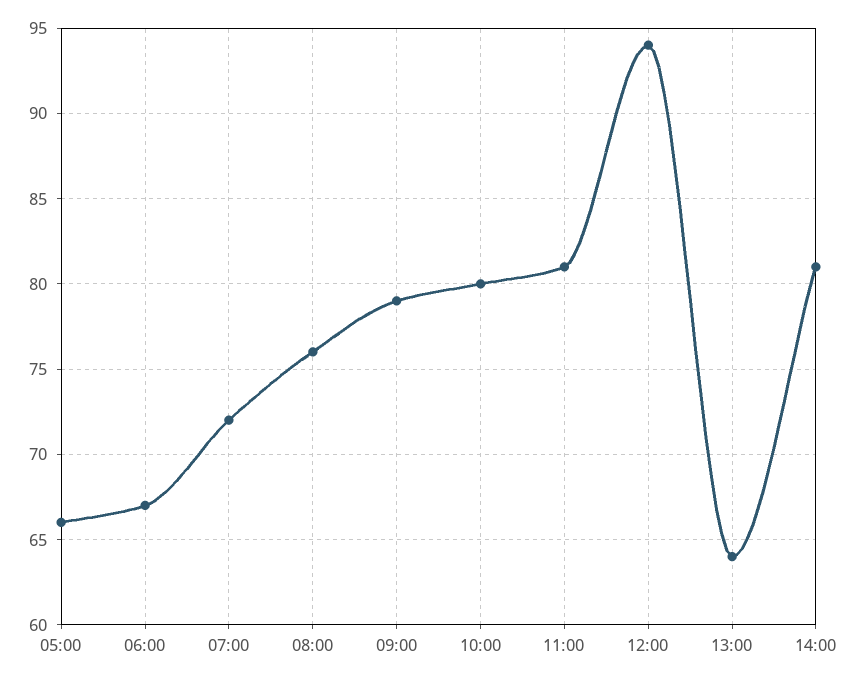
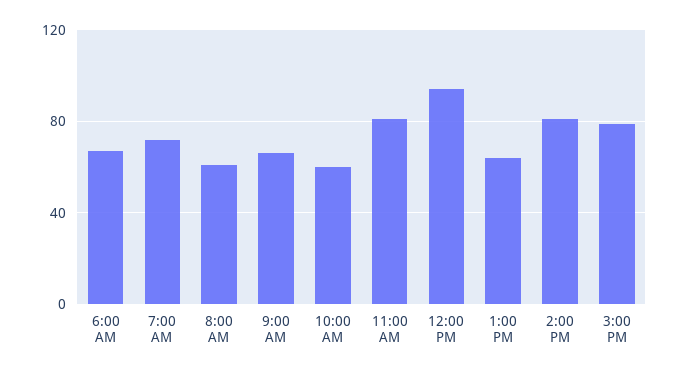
05:00: 66 -> none
08:00: 76 -> 60
09:00: 79 -> 65
10:00: 80 -> 60
3:00 PM: none -> 80

